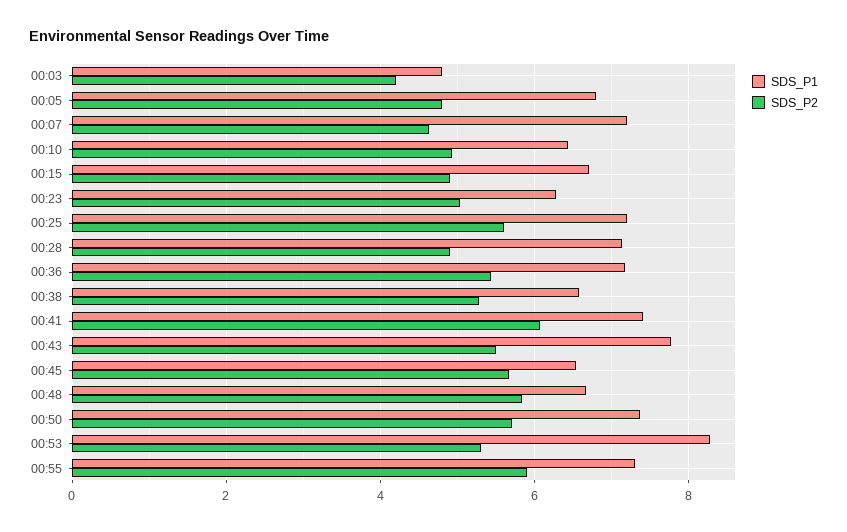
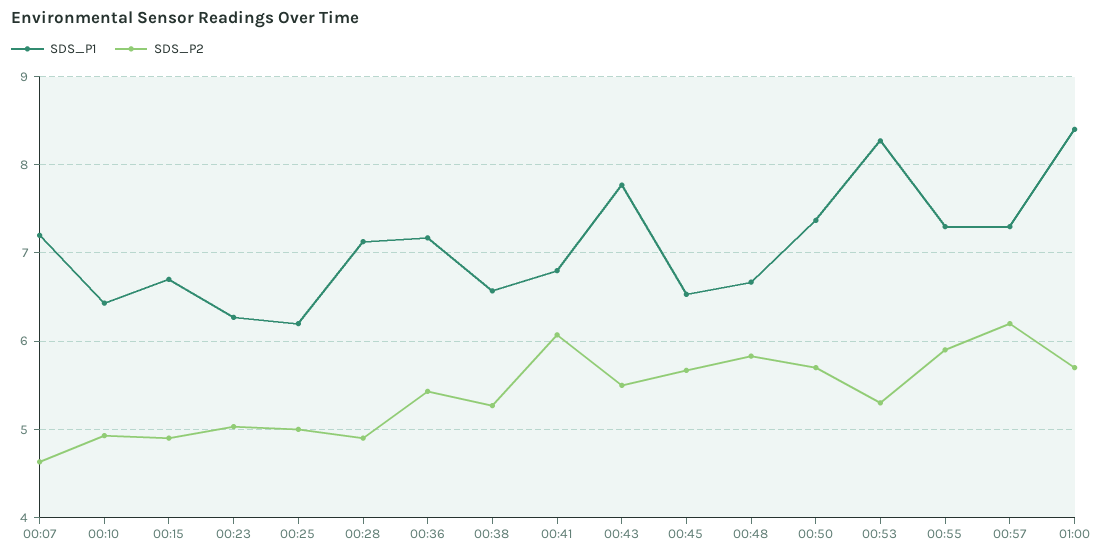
SDS_P1, 00:03: 4.8 -> none
SDS_P2, 00:03: 4.2 -> none
SDS_P1, 00:05: 6.8 -> none
SDS_P2, 00:05: 4.8 -> none
SDS_P1, 00:25: 7.2 -> 6.2
SDS_P2, 00:25: 5.6 -> 5
SDS_P1, 00:41: 7.4 -> 6.8
SDS_P1, 00:57: none -> 7.3
SDS_P2, 00:57: none -> 6.2
SDS_P1, 01:00: none -> 8.4
SDS_P2, 01:00: none -> 5.7

